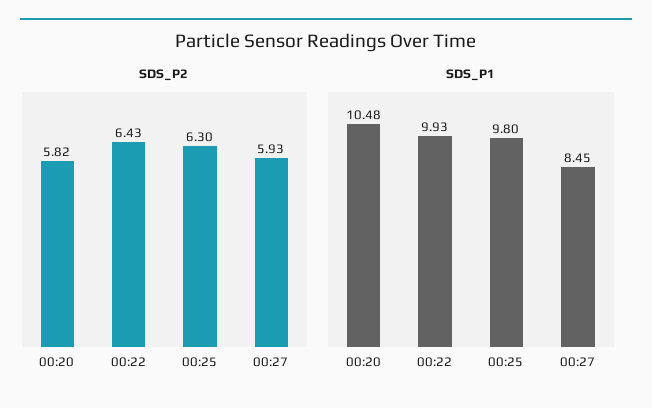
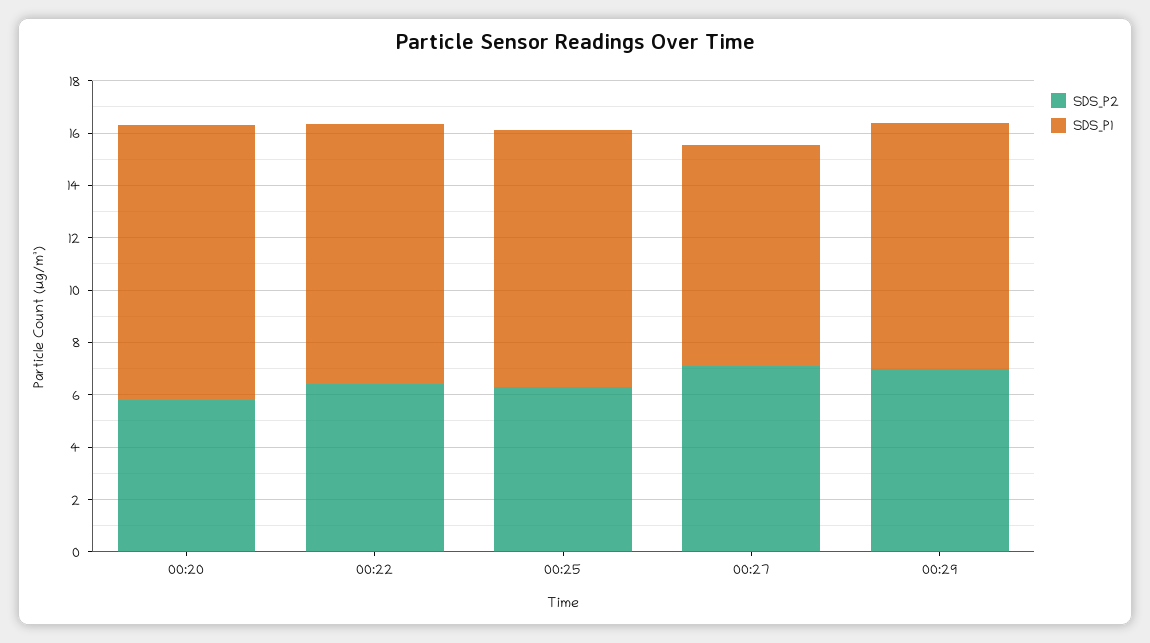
SDS_P2, 00:27: 5.93 -> 7
SDS_P2, 00:29: none -> 7
SDS_P1, 00:29: none -> 9.5

